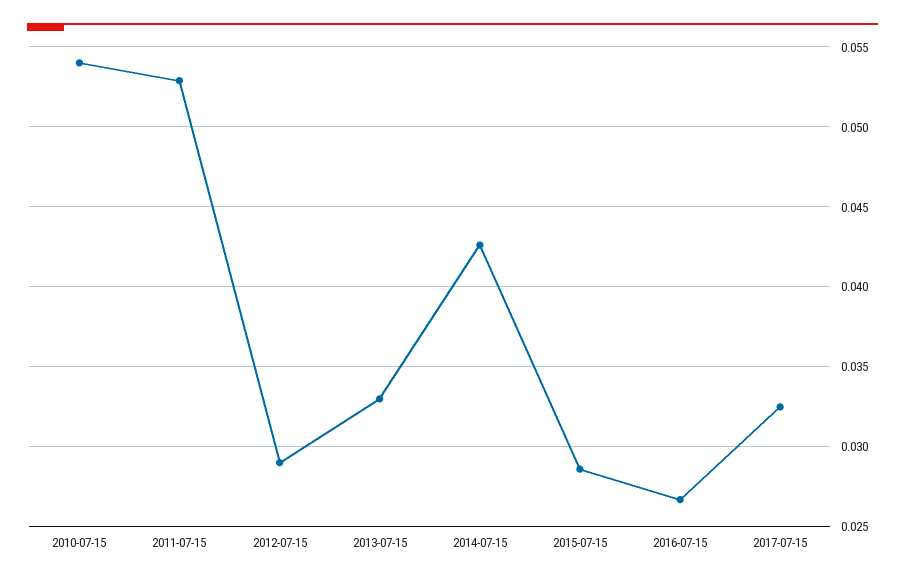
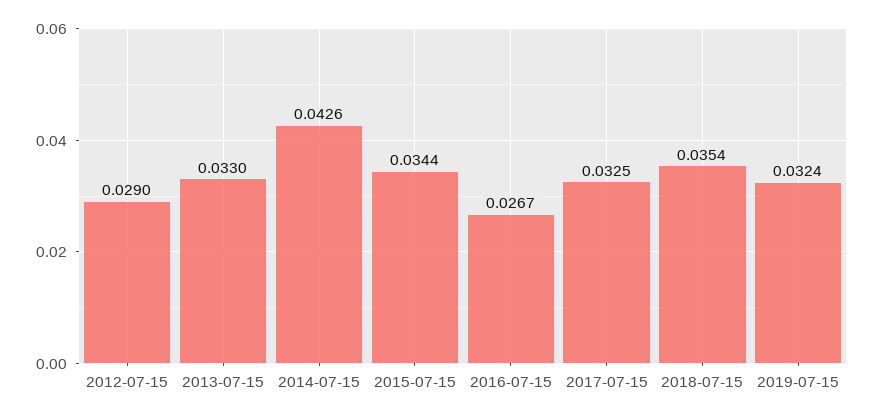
2010-07-15: 0.054 -> none
2011-07-15: 0.053 -> none
2015-07-15: 0.0285 -> 0.0344
2018-07-15: none -> 0.0354
2019-07-15: none -> 0.0324

